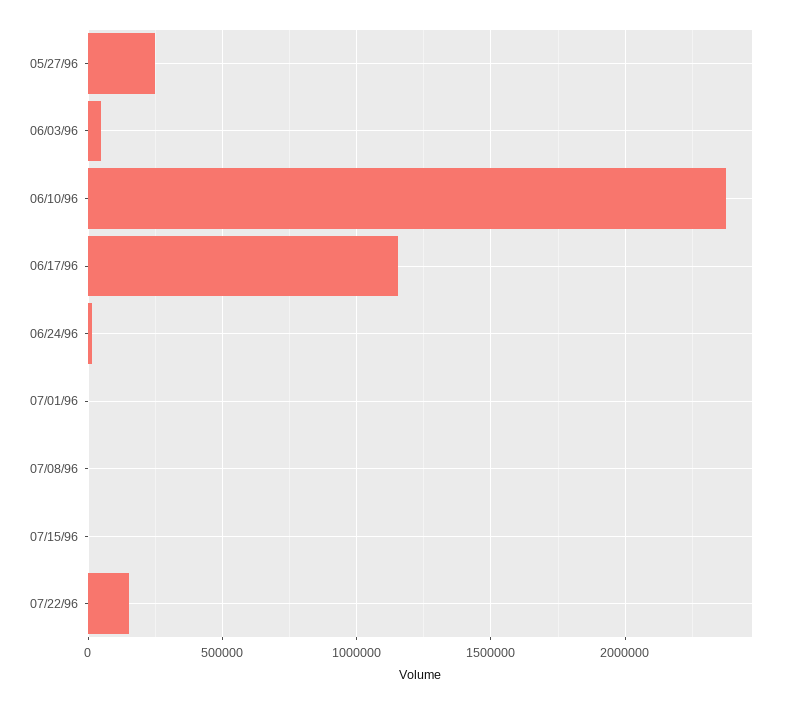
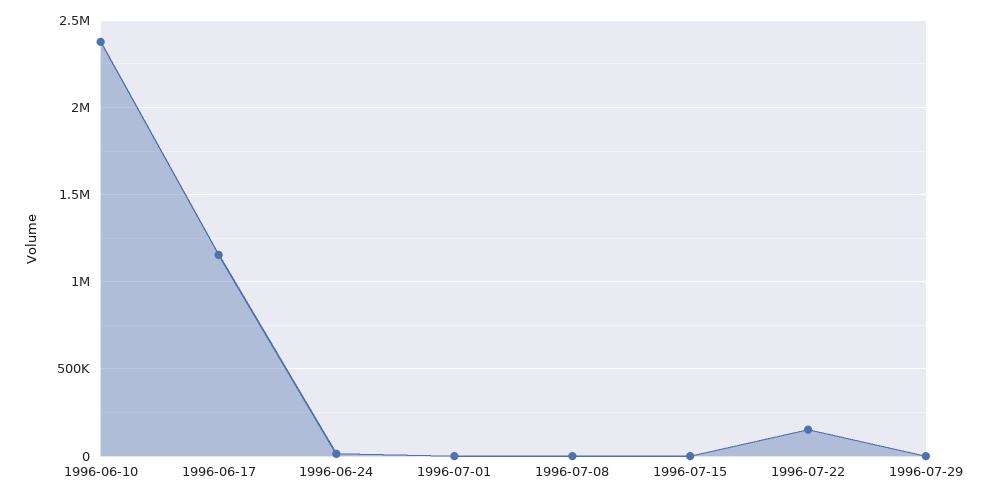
05/27/96: 250000 -> none
06/03/96: 50000 -> none
1996-07-29: none -> 0

